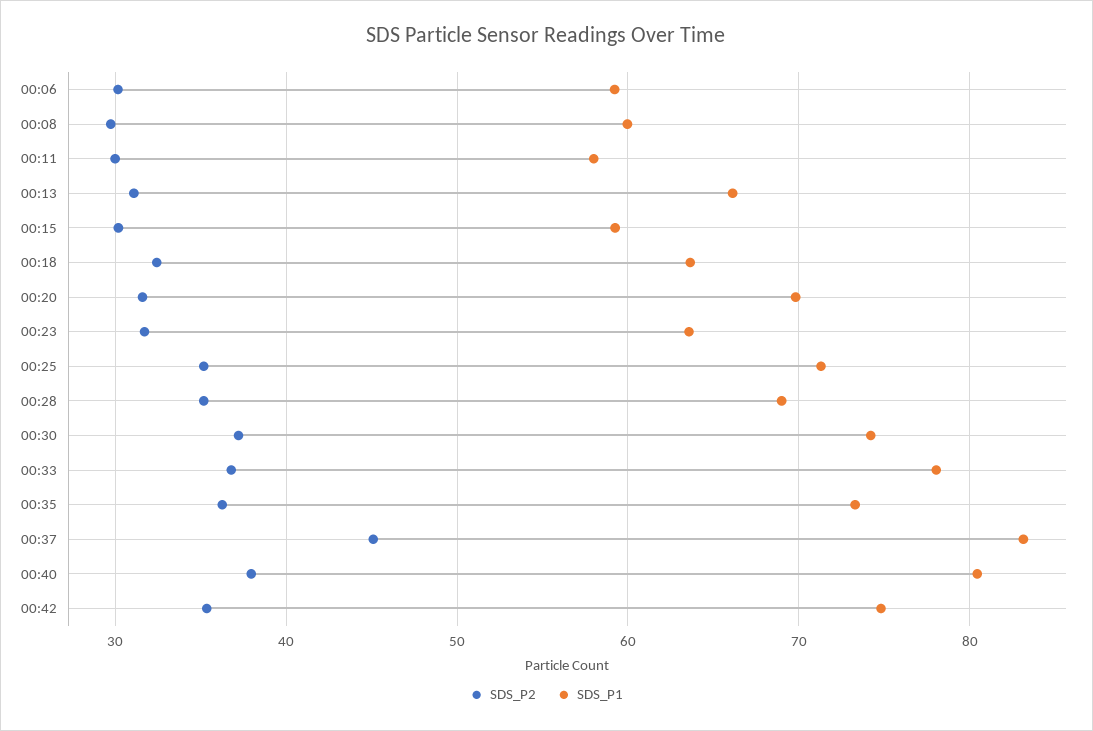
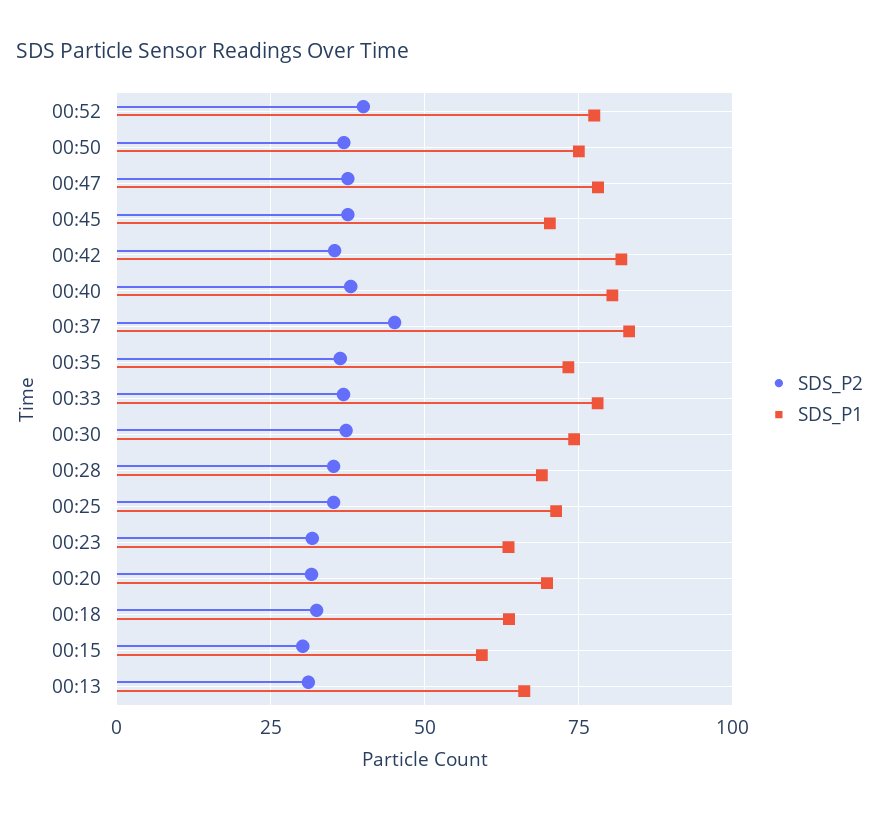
SDS_P2, 00:06: 30 -> none
SDS_P1, 00:06: 59 -> none
SDS_P2, 00:08: 30 -> none
SDS_P1, 00:08: 60 -> none
SDS_P2, 00:11: 30 -> none
SDS_P1, 00:11: 58 -> none
SDS_P1, 00:42: 75 -> 82.5
SDS_P2, 00:52: none -> 40
SDS_P1, 00:52: none -> 77.5
SDS_P2, 00:50: none -> 37.5
SDS_P1, 00:50: none -> 75
SDS_P2, 00:47: none -> 37.5
SDS_P1, 00:47: none -> 77.5
SDS_P2, 00:45: none -> 37.5
SDS_P1, 00:45: none -> 70

